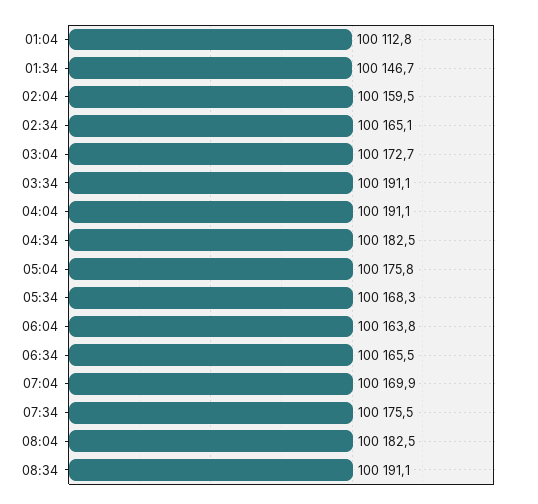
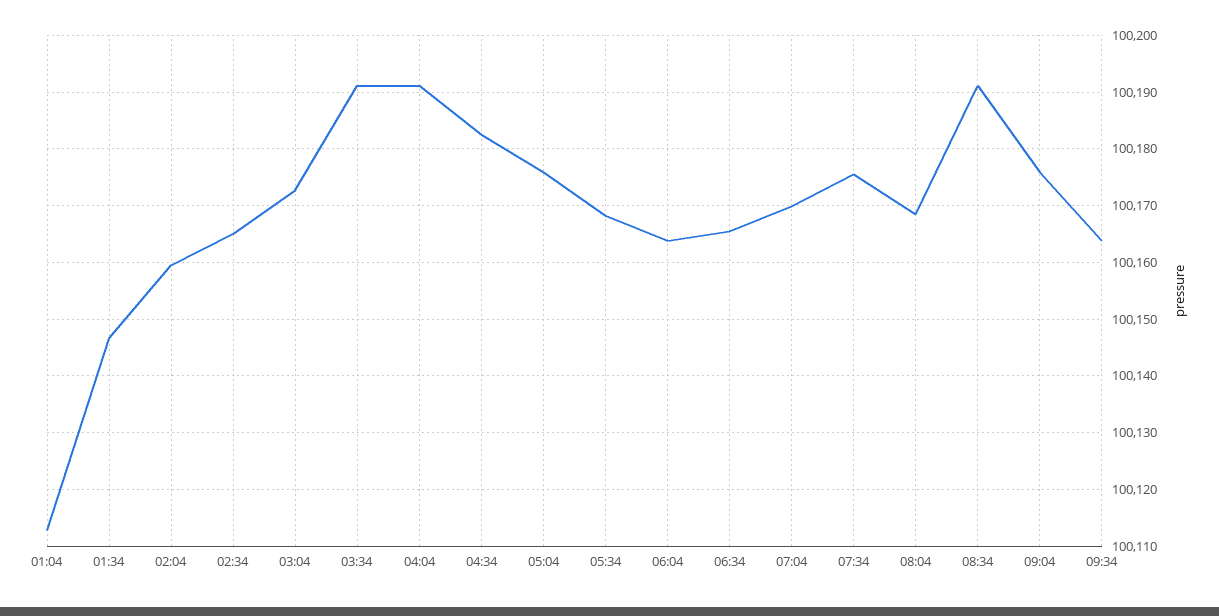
08:04: 100182.5 -> 100168
09:04: none -> 100176
09:34: none -> 100164

